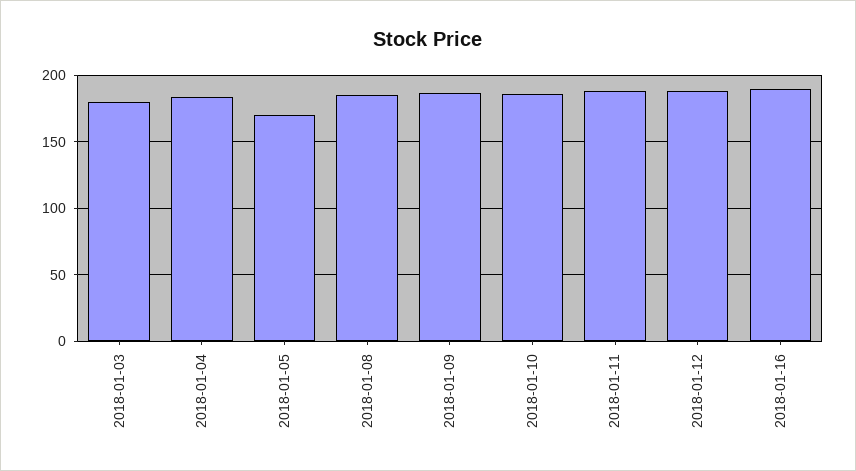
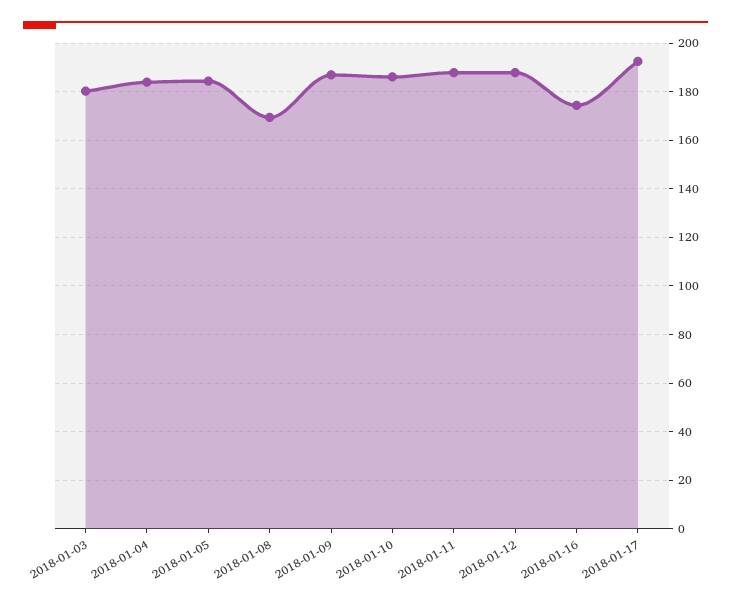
2018-01-05: 170 -> 185
2018-01-08: 185 -> 170
2018-01-16: 190 -> 175
2018-01-17: none -> 192.5

